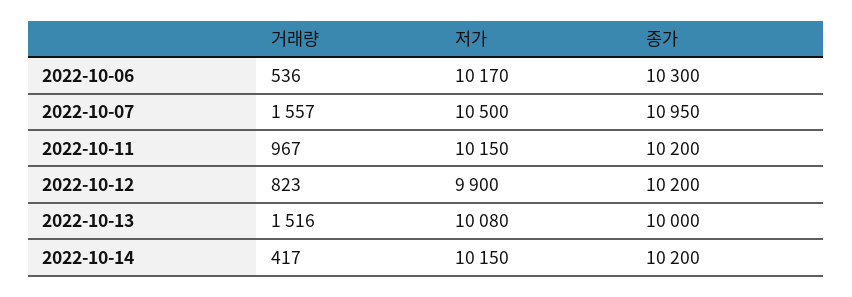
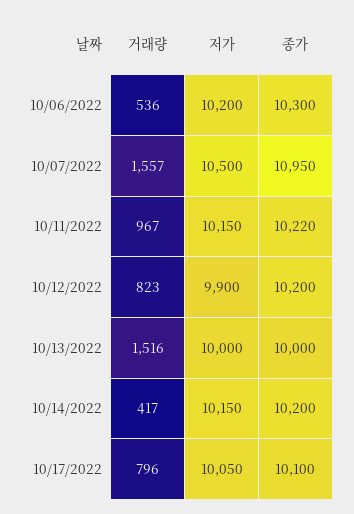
저가, 2022-10-06: 10170 -> 10200
종가, 2022-10-11: 10200 -> 10220
저가, 2022-10-13: 10080 -> 10000
거래량, 10/17/2022: none -> 796
저가, 10/17/2022: none -> 10050
종가, 10/17/2022: none -> 10100

